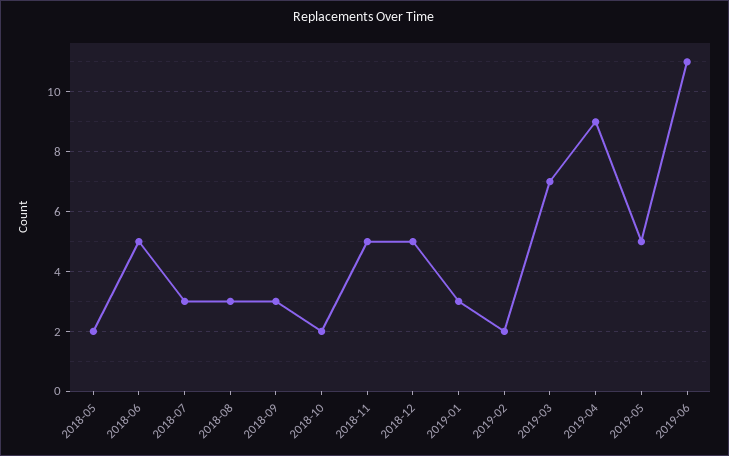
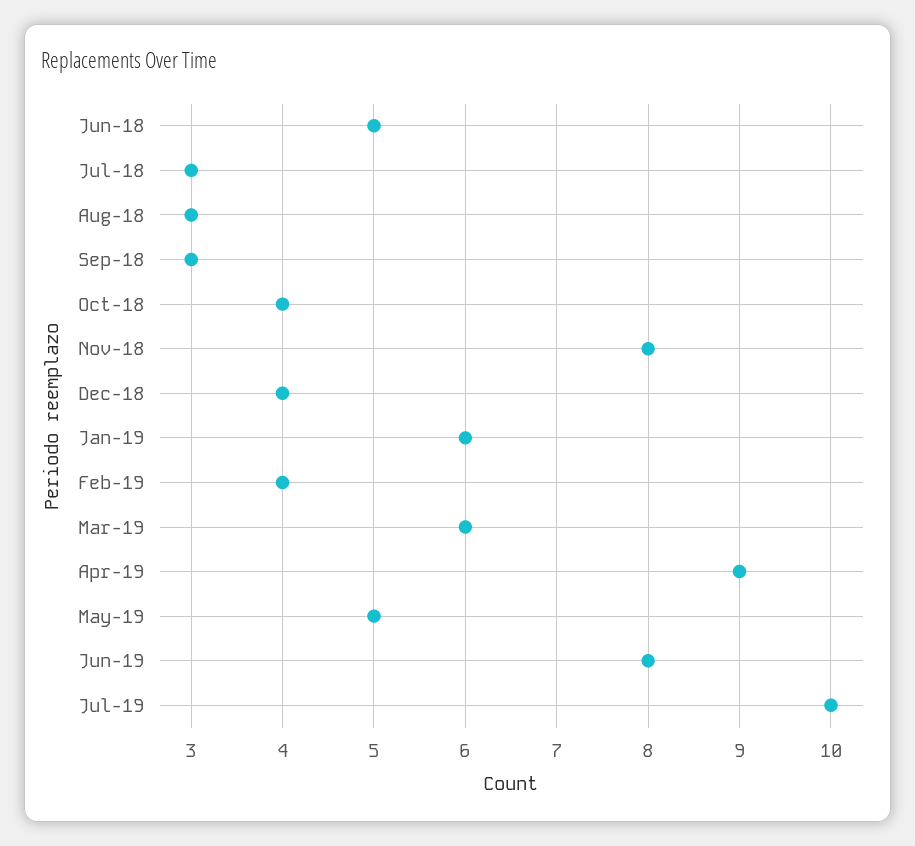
2018-05: 2 -> none
2018-10: 2 -> 4
2018-11: 5 -> 8
2018-12: 5 -> 4
2019-01: 3 -> 6
2019-02: 2 -> 4
2019-03: 7 -> 6
2019-06: 11 -> 8
Jul-19: none -> 10

